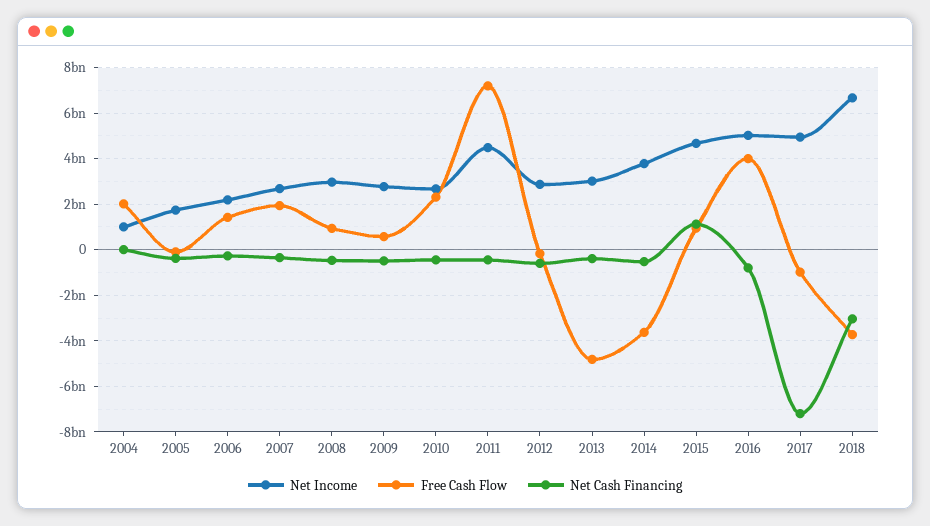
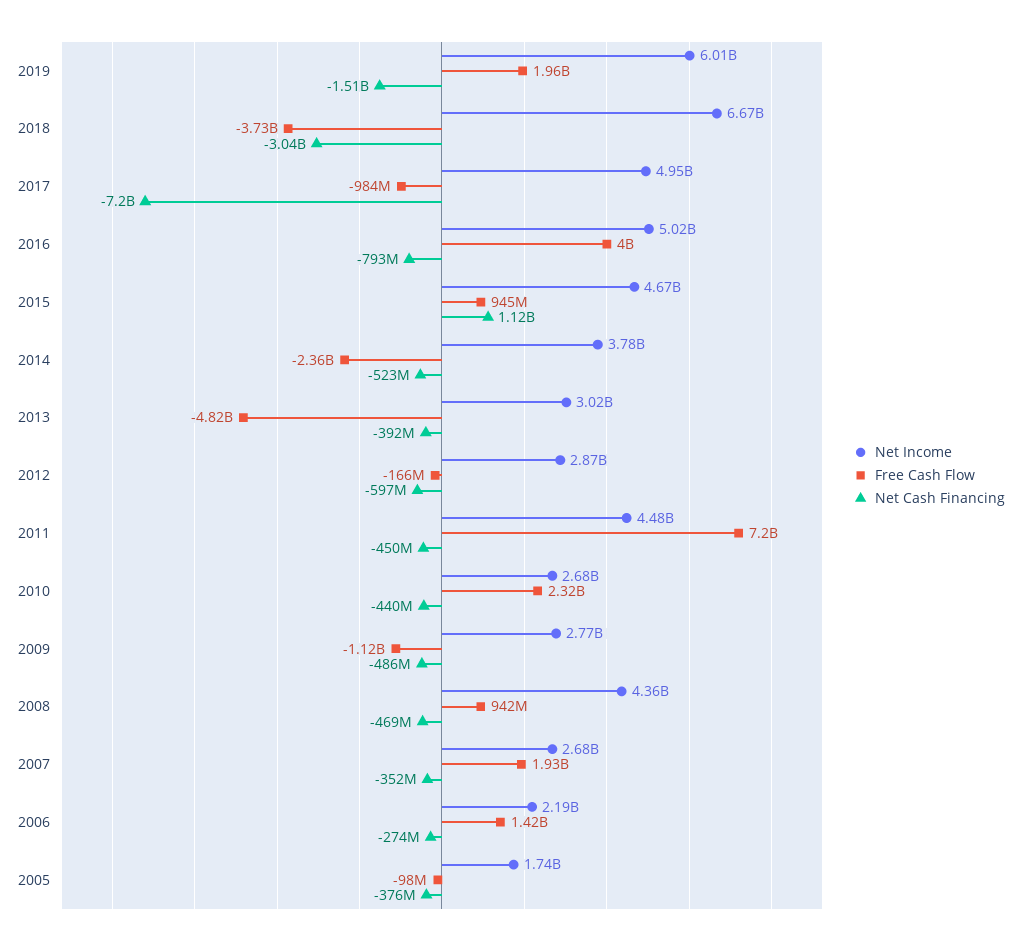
Net Income, 2004: 1000000000 -> none
Free Cash Flow, 2004: 2000000000 -> none
Net Cash Financing, 2004: 0 -> none
Net Income, 2008: 3000000000 -> 4360000000
Free Cash Flow, 2009: 500000000 -> -1120000000
Free Cash Flow, 2014: -3500000000 -> -2360000000
Net Income, 2019: none -> 6010000000
Free Cash Flow, 2019: none -> 1960000000
Net Cash Financing, 2019: none -> -1510000000

